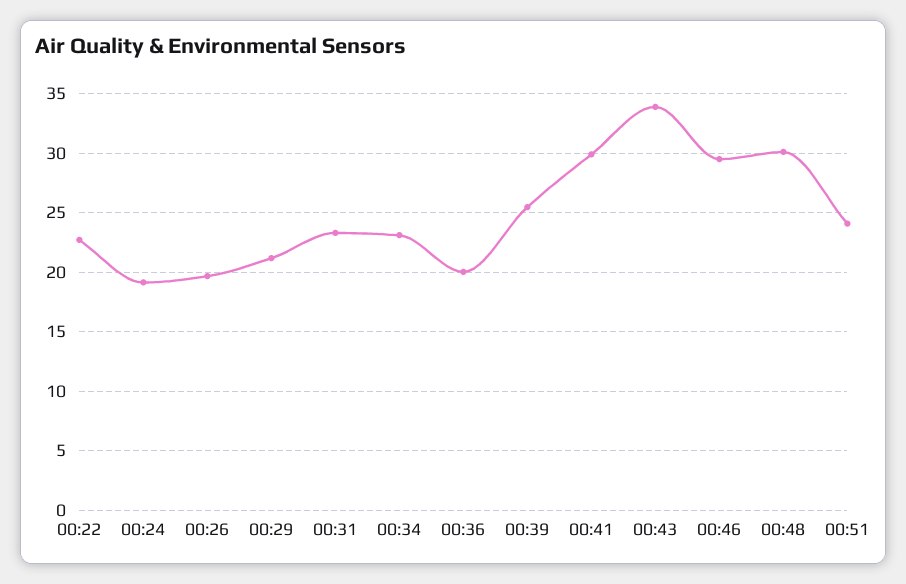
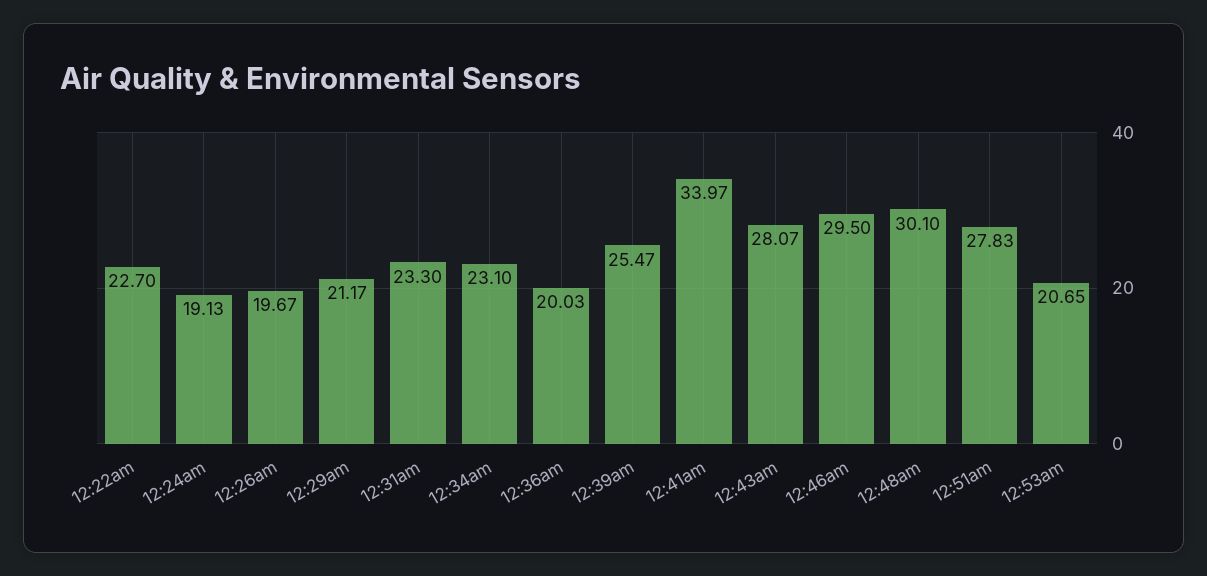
00:41: 30 -> 33.97
00:43: 34 -> 28.07
00:51: 24 -> 27.83
12:53am: none -> 20.65

